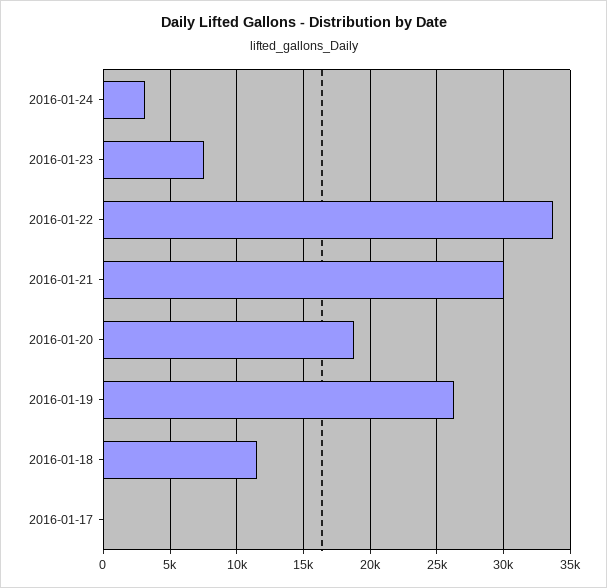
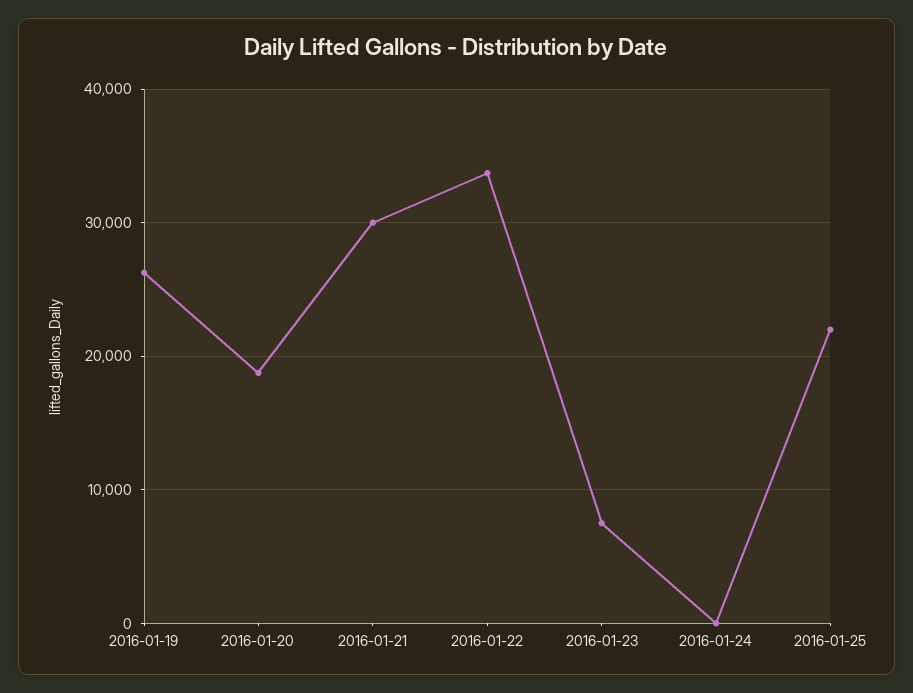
2016-01-24: 3000 -> 0
2016-01-18: 11500 -> none
2016-01-17: 0 -> none
2016-01-25: none -> 22000

